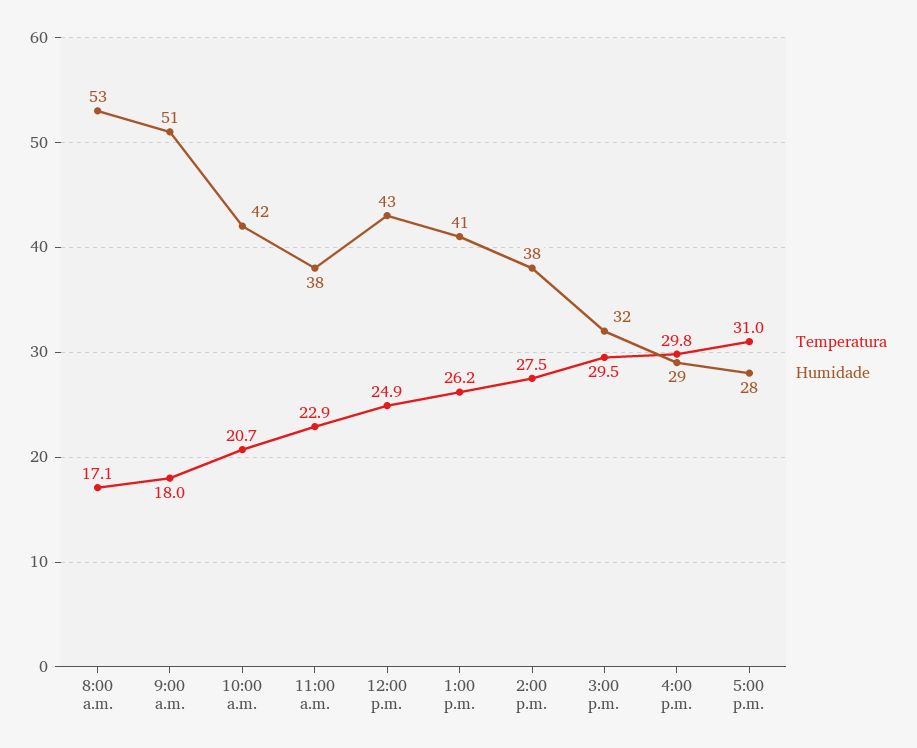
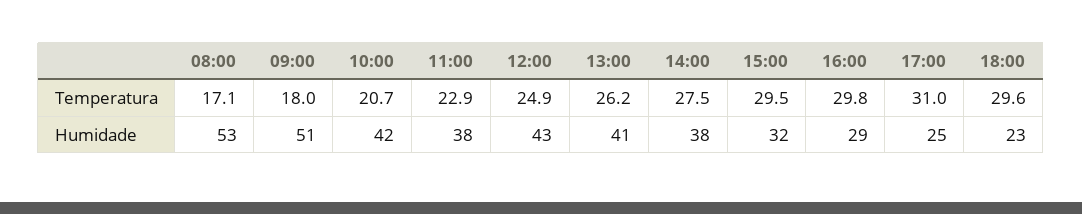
Humidade, 5:00 p.m.: 28 -> 25
Temperatura, 18:00: none -> 29.6
Humidade, 18:00: none -> 23

